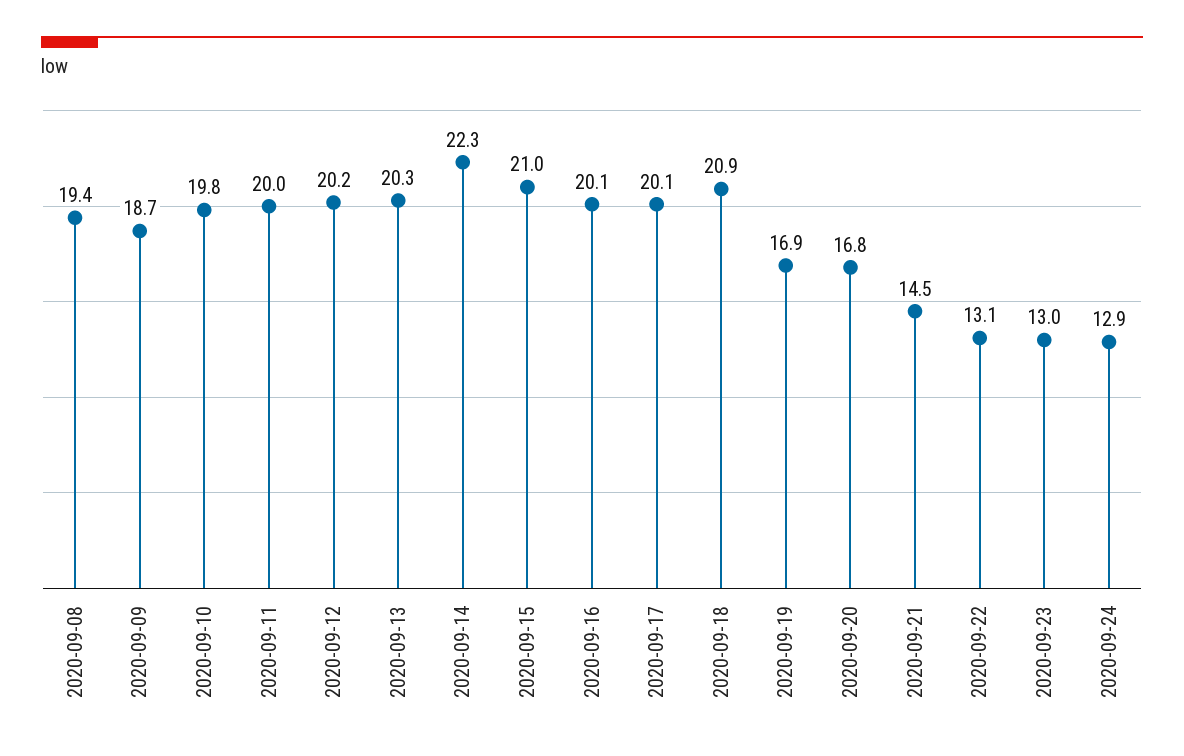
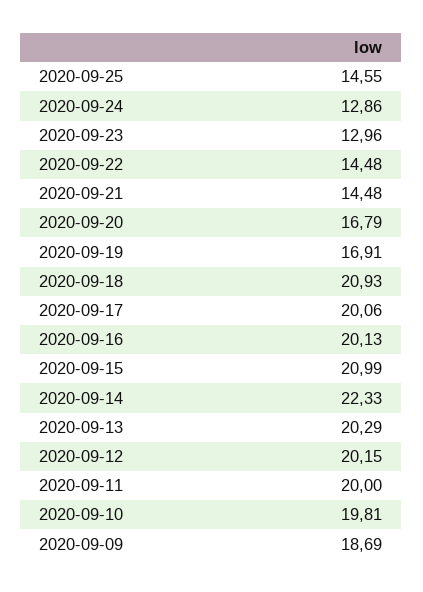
2020-09-08: 19.4 -> none
2020-09-22: 13.1 -> 14.48
2020-09-25: none -> 14.55

